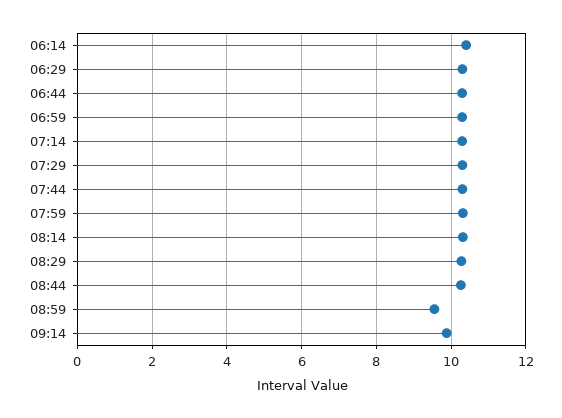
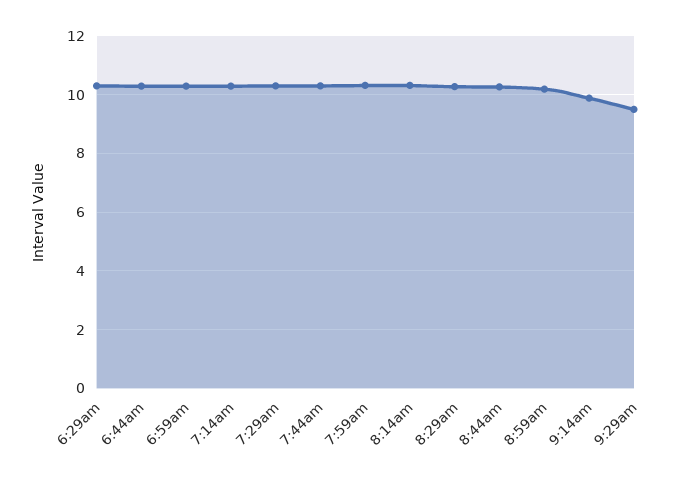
06:14: 10.4 -> none
08:59: 9.6 -> 10.25
9:29am: none -> 9.5

